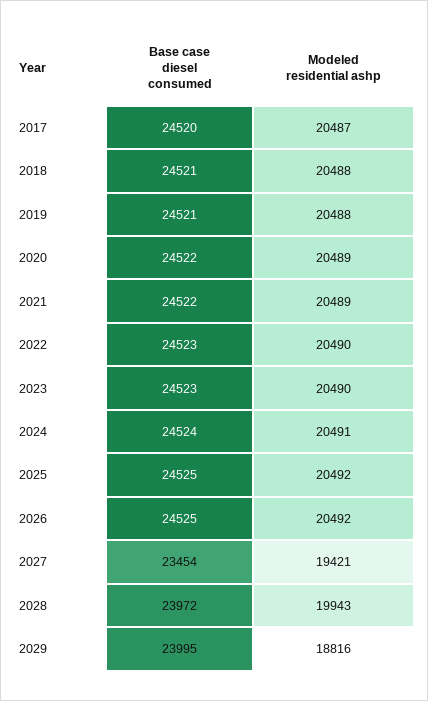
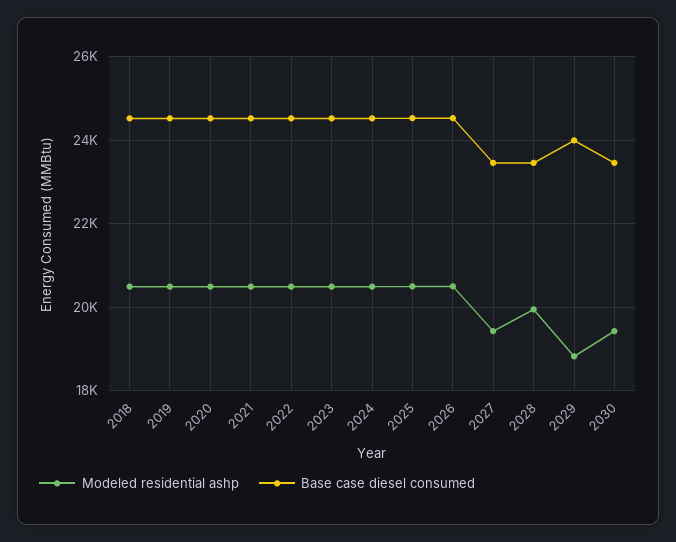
Base case diesel consumed, 2017: 24520 -> none
Modeled residential ashp, 2017: 20487 -> none
Base case diesel consumed, 2028: 23972 -> 23400
Modeled residential ashp, 2030: none -> 19400
Base case diesel consumed, 2030: none -> 23400

